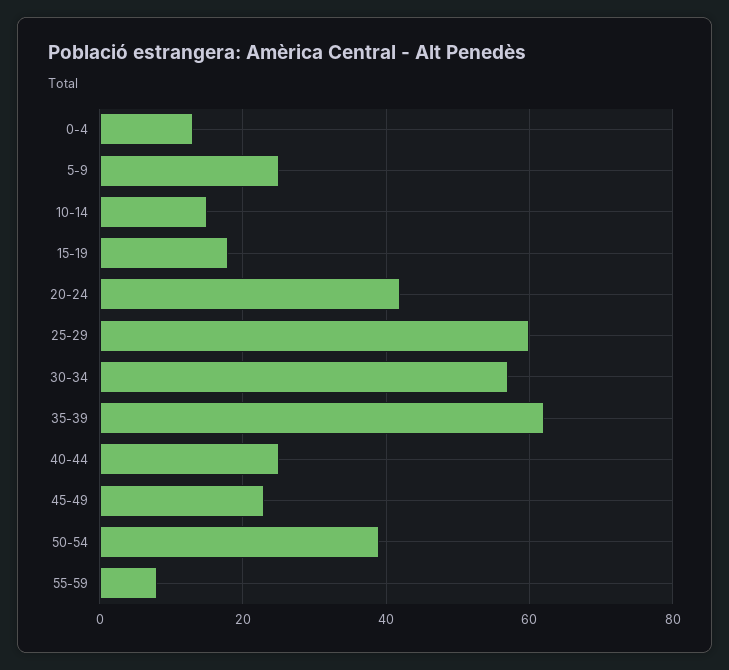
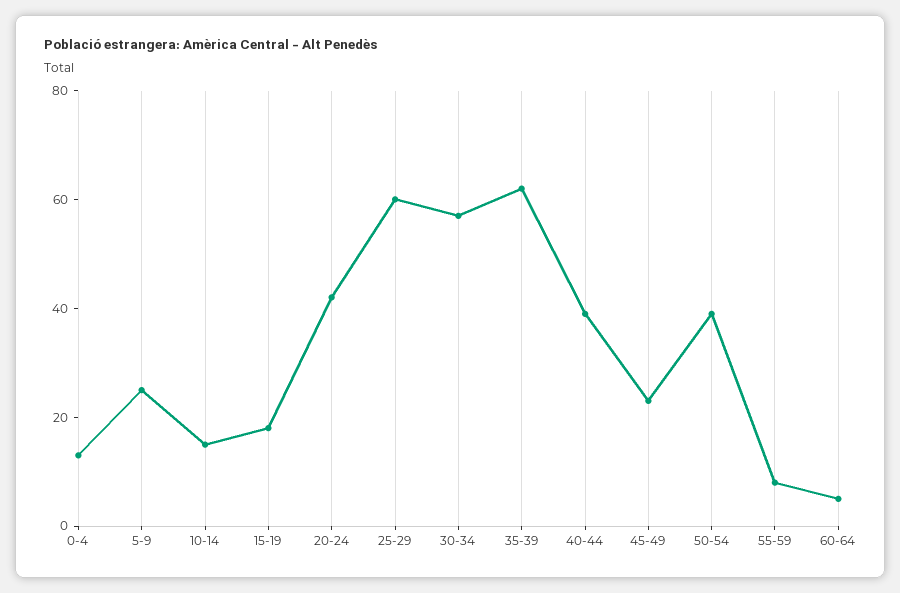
40-44: 25 -> 40
60-64: none -> 5

